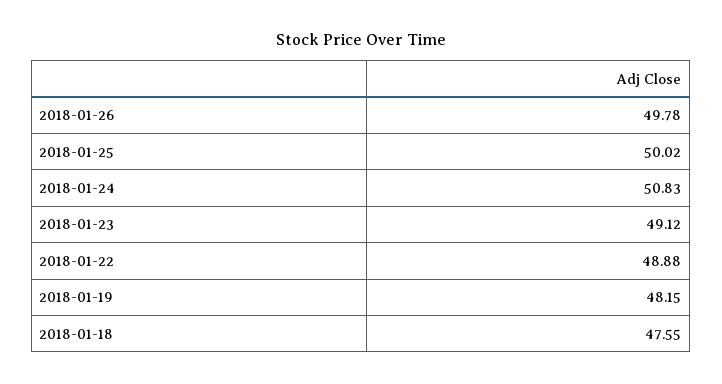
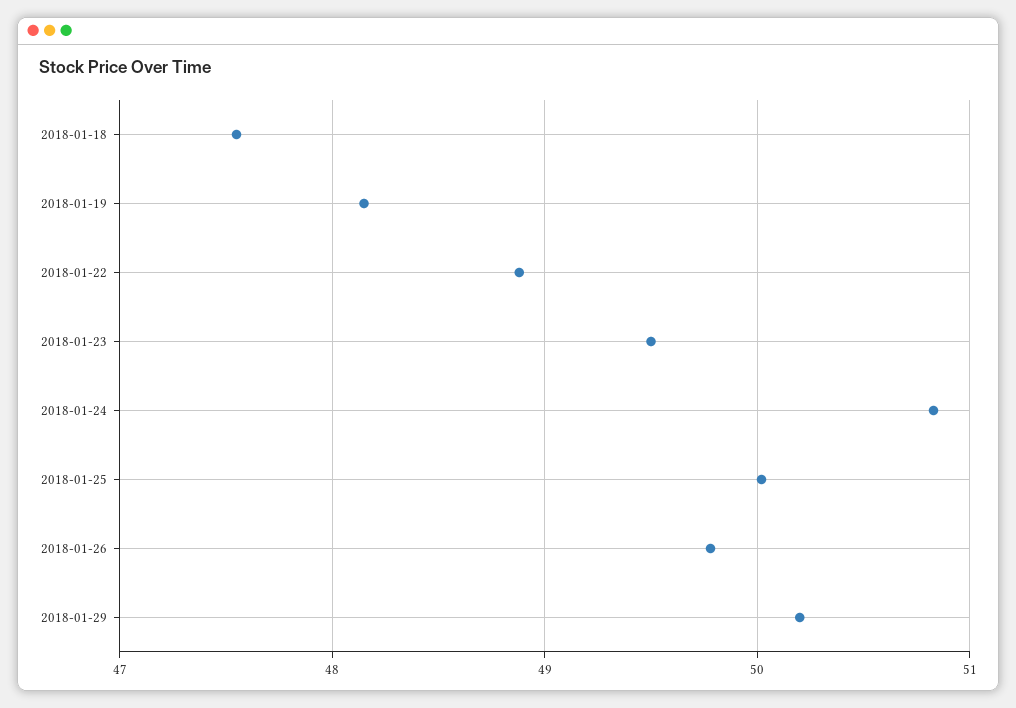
2018-01-23: 49.12 -> 49.5
2018-01-29: none -> 50.2

